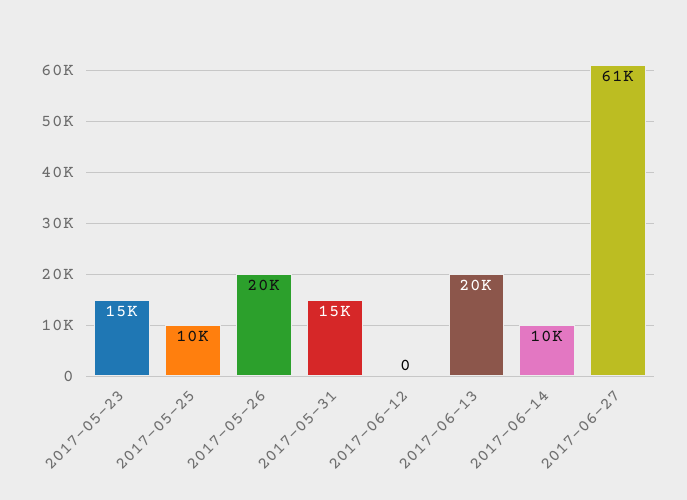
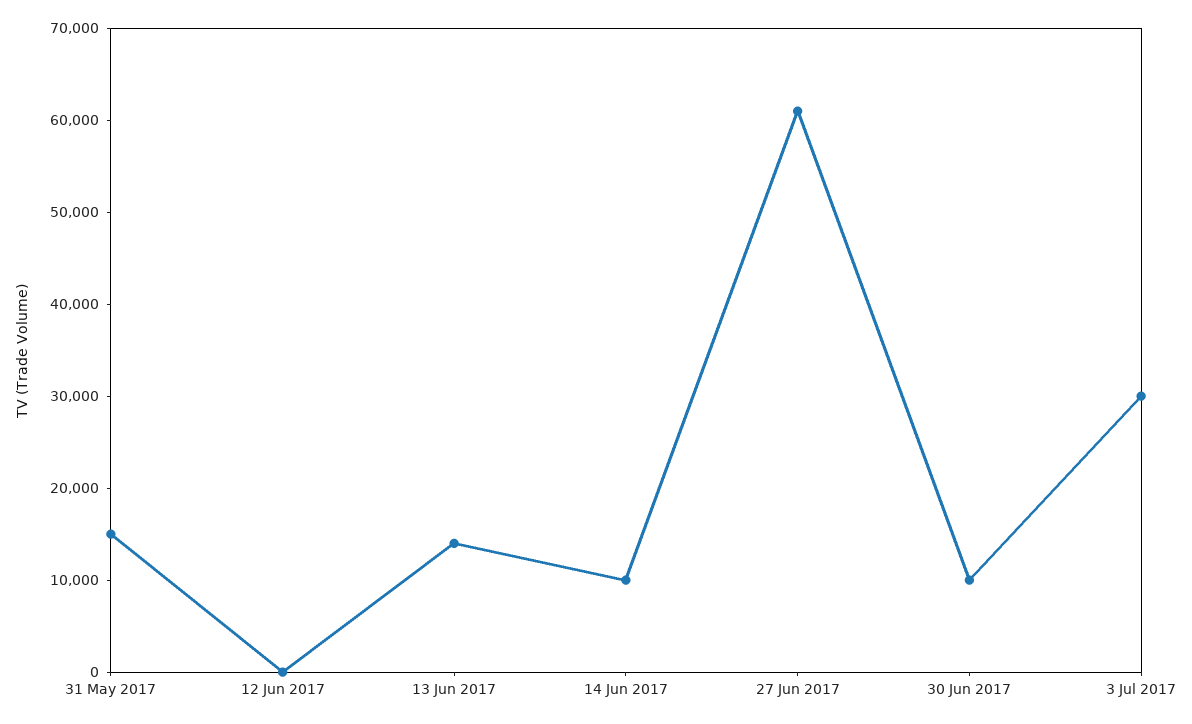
2017-05-23: 15000 -> none
2017-05-25: 10000 -> none
2017-05-26: 20000 -> none
2017-06-13: 20000 -> 14000
30 Jun 2017: none -> 10000
3 Jul 2017: none -> 30000

